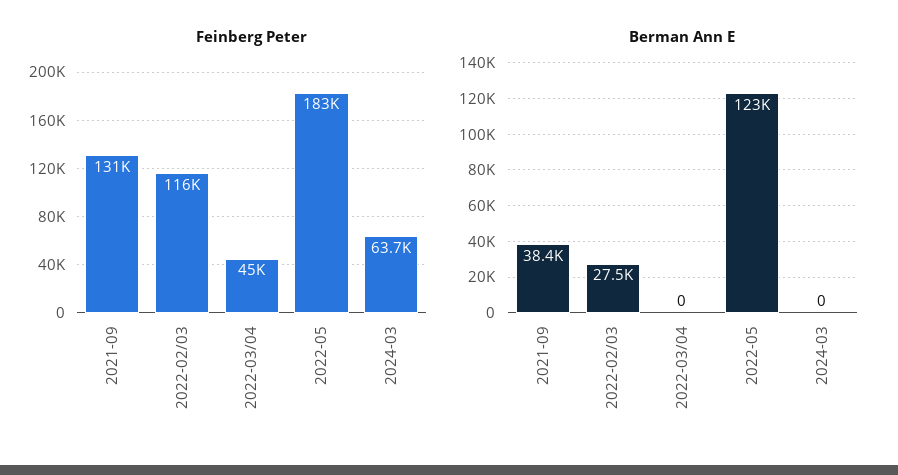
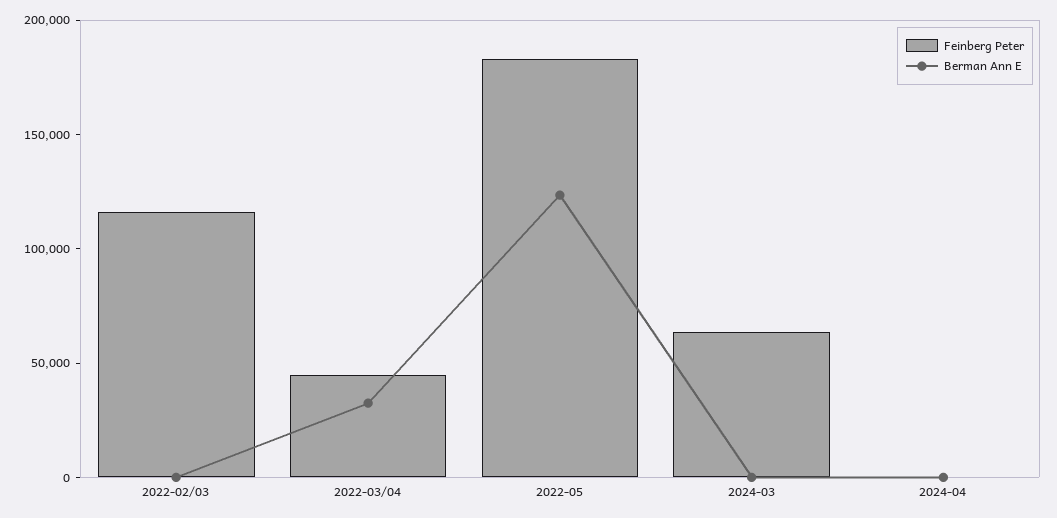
Feinberg Peter, 2021-09: 131000 -> none
Berman Ann E, 2021-09: 38400 -> none
Berman Ann E, 2022-02/03: 27500 -> 0
Berman Ann E, 2022-03/04: 0 -> 30000
Feinberg Peter, 2024-04: none -> 0
Berman Ann E, 2024-04: none -> 0

